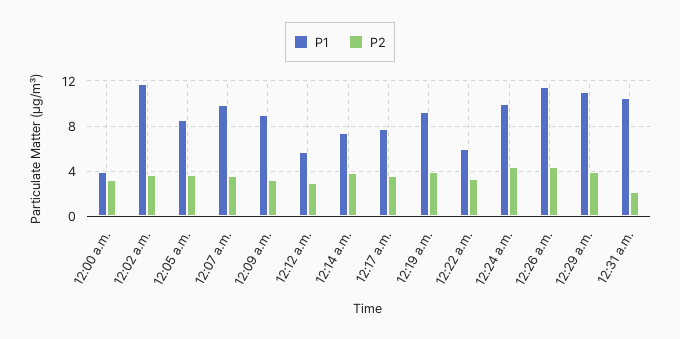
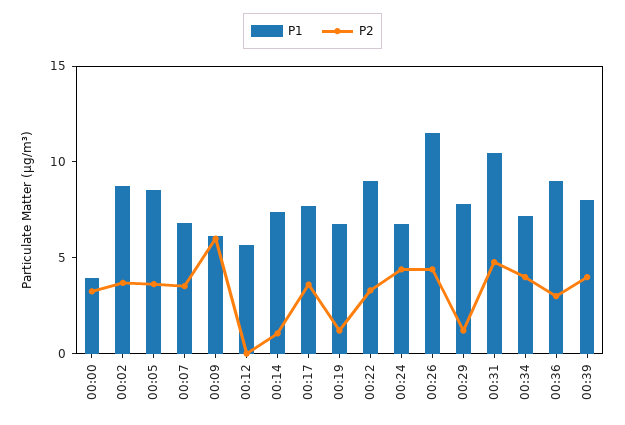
P1, 12:02 a.m.: 12 -> 9
P1, 12:07 a.m.: 10 -> 7
P1, 12:09 a.m.: 9 -> 6
P2, 12:09 a.m.: 3 -> 6
P2, 12:12 a.m.: 3 -> 0
P2, 12:14 a.m.: 4 -> 1
P1, 12:19 a.m.: 9 -> 7
P2, 12:19 a.m.: 4 -> 1
P1, 12:22 a.m.: 6 -> 9
P1, 12:24 a.m.: 10 -> 7
P1, 12:29 a.m.: 11 -> 8
P2, 12:29 a.m.: 4 -> 1
P2, 12:31 a.m.: 2 -> 5
P1, 00:34: none -> 7
P2, 00:34: none -> 4
P1, 00:36: none -> 9
P2, 00:36: none -> 3
P1, 00:39: none -> 8
P2, 00:39: none -> 4

